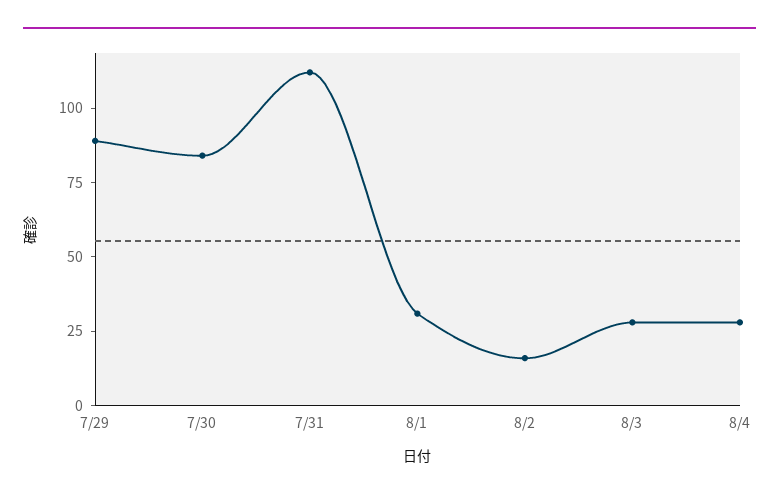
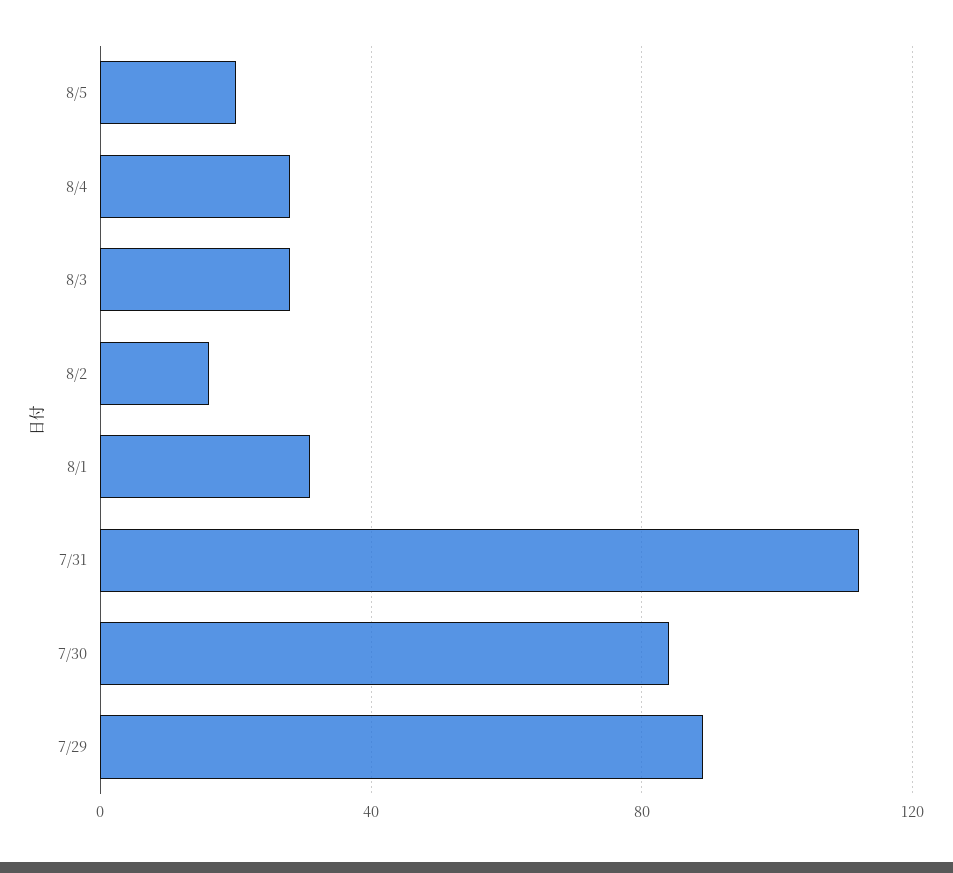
8/5: none -> 20

